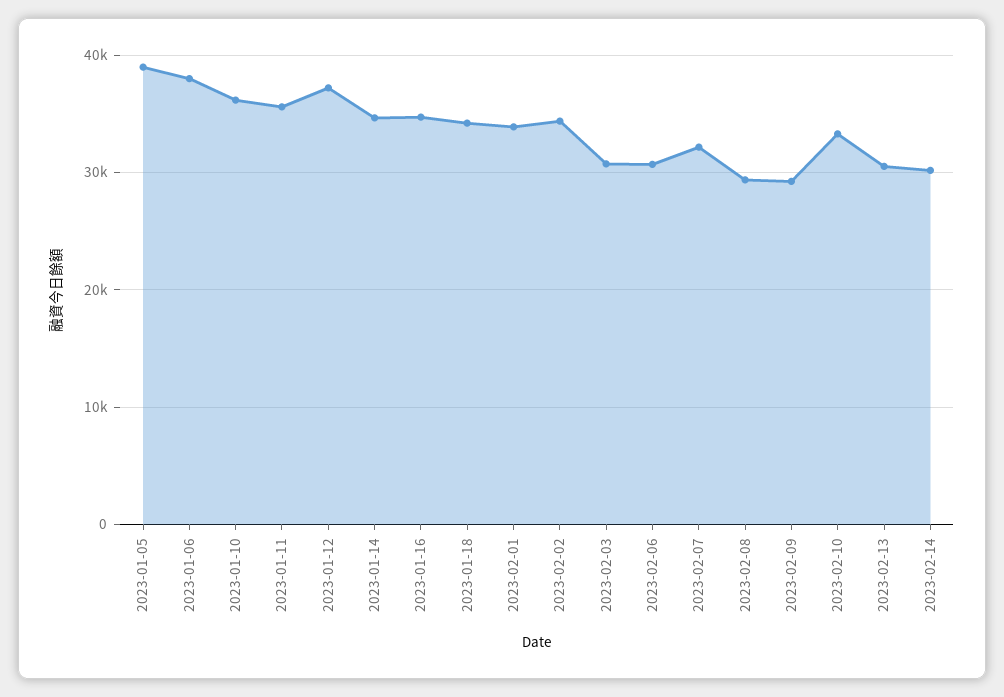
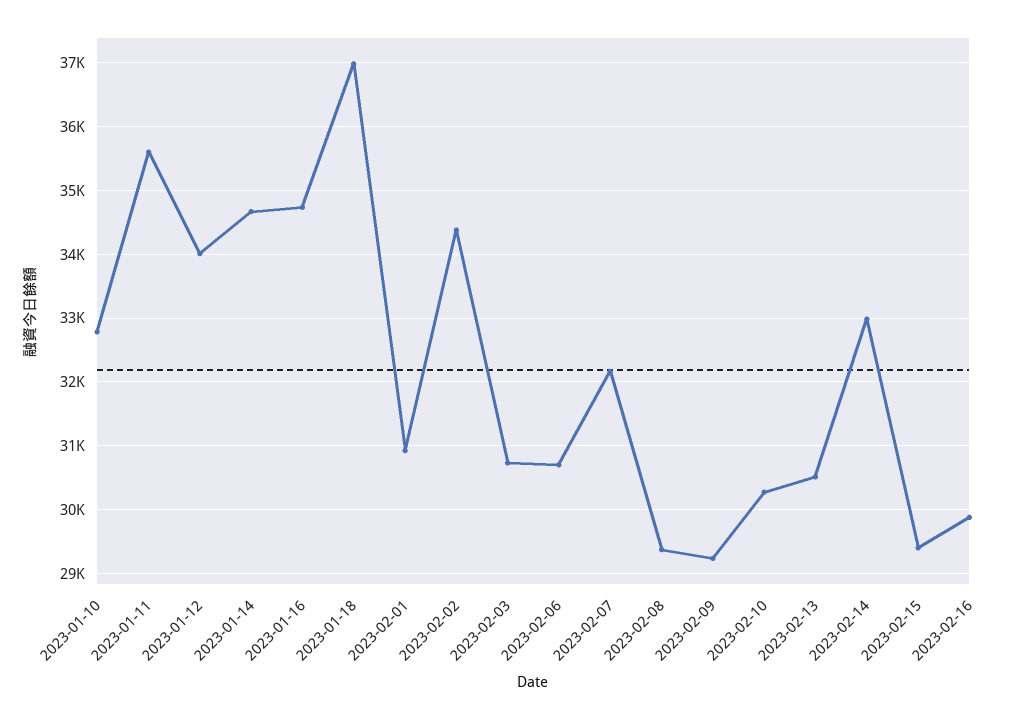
2023-01-05: 39000 -> none
2023-01-06: 38000 -> none
2023-01-10: 36000 -> 32800
2023-01-12: 37000 -> 34000
2023-01-18: 34000 -> 37000
2023-02-01: 34000 -> 30900
2023-02-10: 33000 -> 30300
2023-02-14: 30000 -> 33000
2023-02-15: none -> 29400
2023-02-16: none -> 29900

